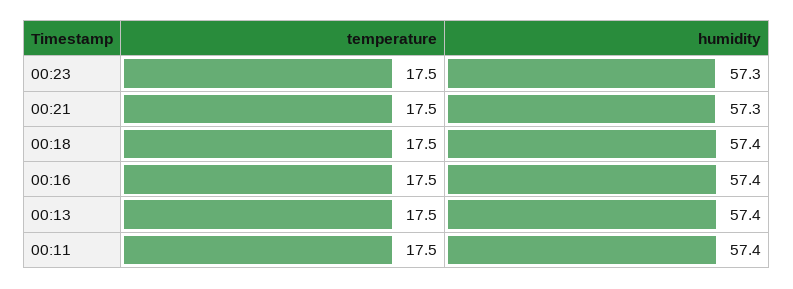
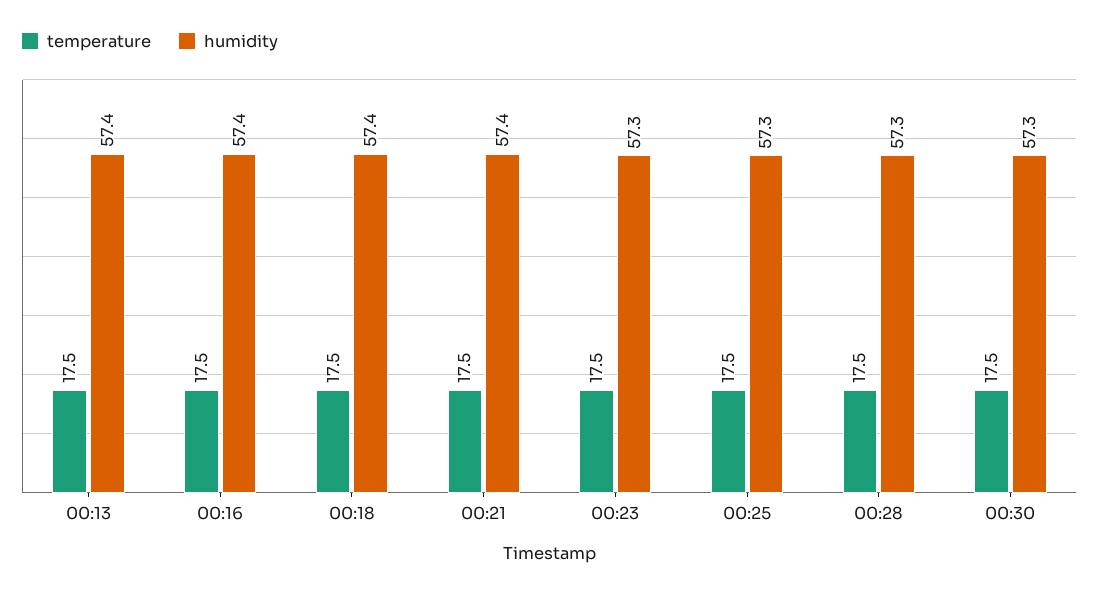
humidity, 00:21: 57.3 -> 57.4
temperature, 00:11: 17.5 -> none
humidity, 00:11: 57.4 -> none
temperature, 00:25: none -> 17.5
humidity, 00:25: none -> 57.3
temperature, 00:28: none -> 17.5
humidity, 00:28: none -> 57.3
temperature, 00:30: none -> 17.5
humidity, 00:30: none -> 57.3

